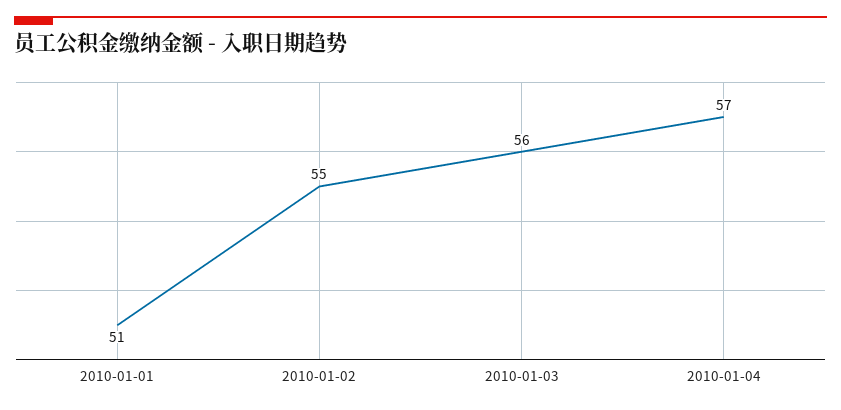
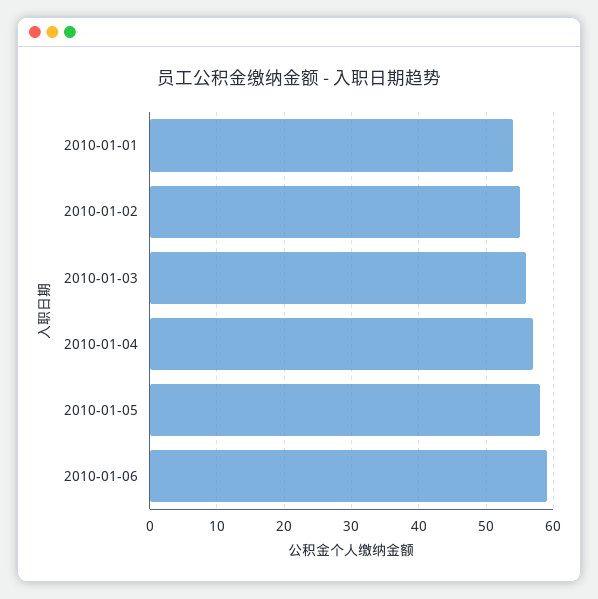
2010-01-01: 51 -> 54
2010-01-05: none -> 58
2010-01-06: none -> 59

